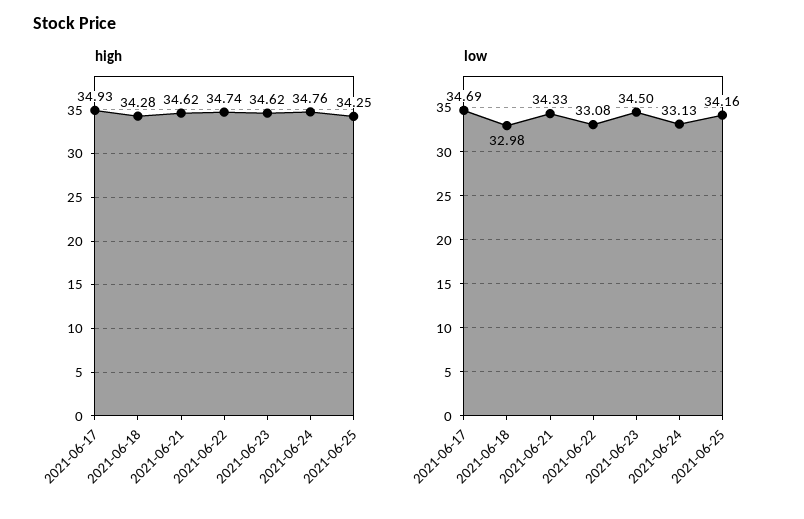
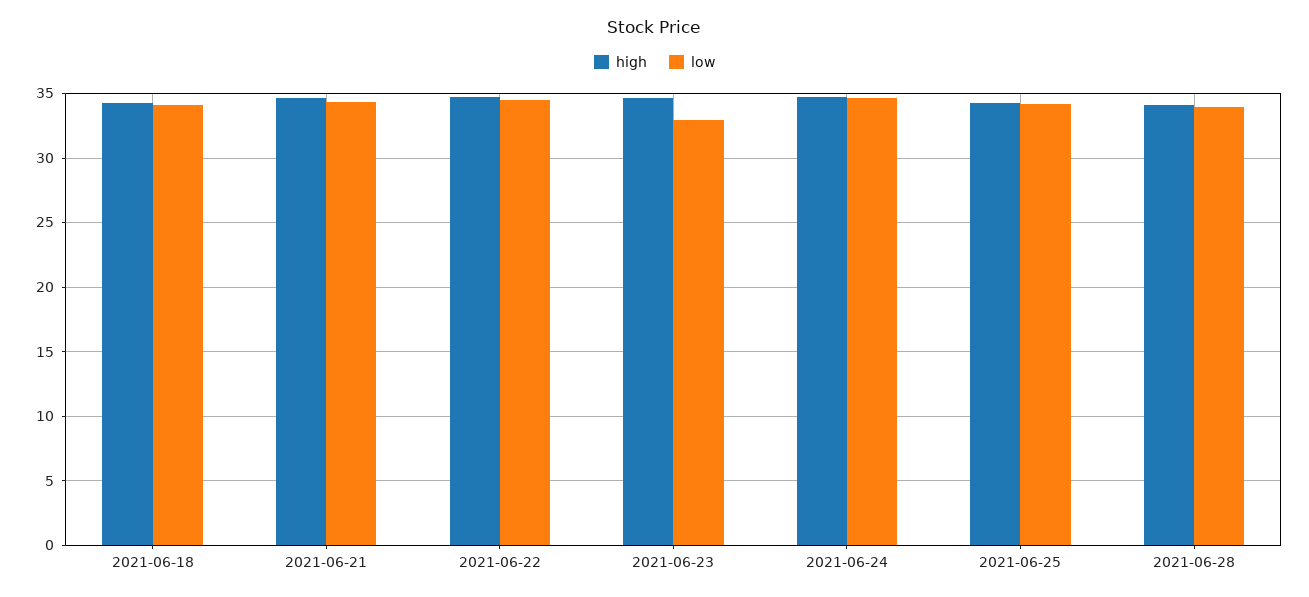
high, 2021-06-17: 34.93 -> none
low, 2021-06-17: 34.69 -> none
low, 2021-06-18: 32.98 -> 34
low, 2021-06-22: 33.08 -> 34.5
low, 2021-06-23: 34.5 -> 33
low, 2021-06-24: 33.13 -> 34.5
high, 2021-06-28: none -> 34
low, 2021-06-28: none -> 34

